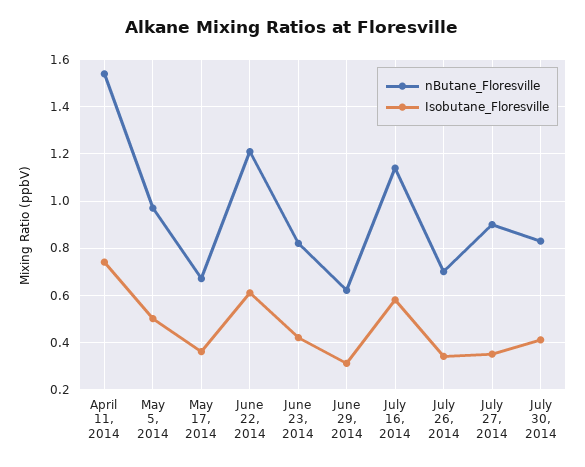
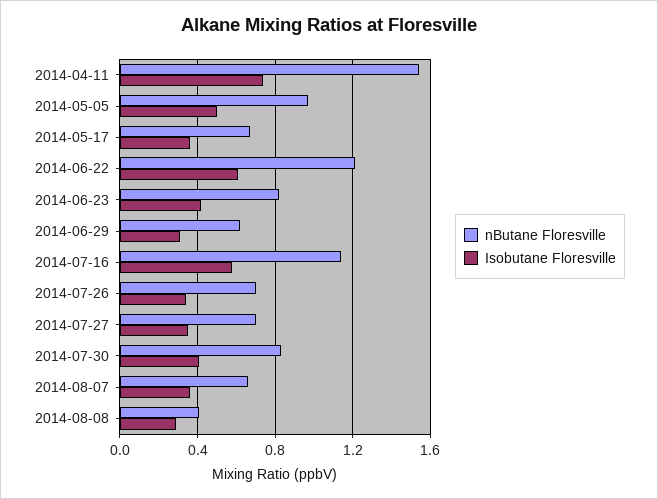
nButane_Floresville, July 27, 2014: 0.9 -> 0.7
nButane_Floresville, 2014-08-07: none -> 0.65
Isobutane_Floresville, 2014-08-07: none -> 0.35
nButane_Floresville, 2014-08-08: none -> 0.4
Isobutane_Floresville, 2014-08-08: none -> 0.3

